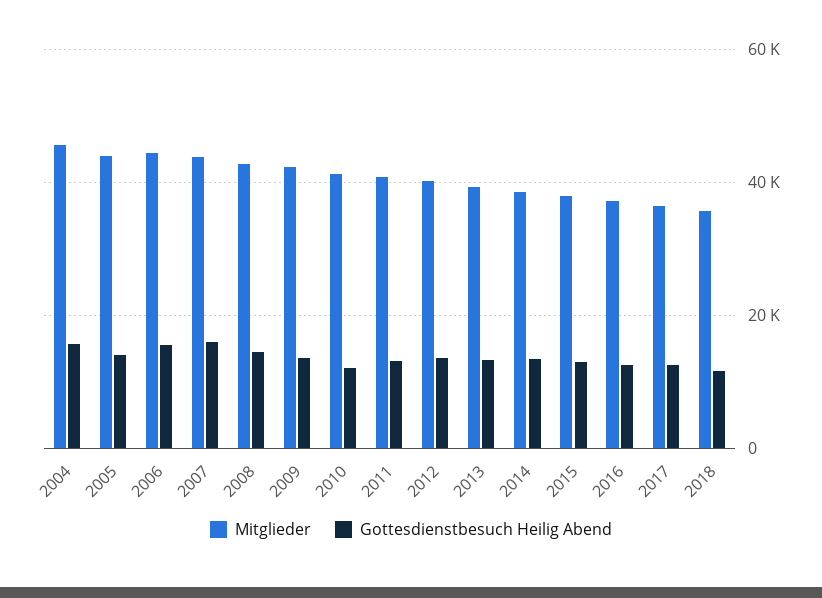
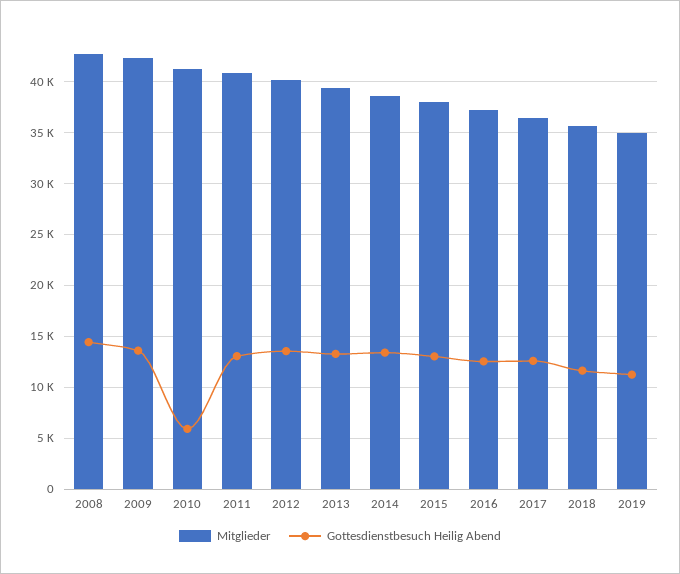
Mitglieder, 2004: 46000 -> none
Gottesdienstbesuch Heilig Abend, 2004: 16000 -> none
Mitglieder, 2005: 44000 -> none
Gottesdienstbesuch Heilig Abend, 2005: 14000 -> none
Mitglieder, 2006: 44000 -> none
Gottesdienstbesuch Heilig Abend, 2006: 16000 -> none
Mitglieder, 2007: 44000 -> none
Gottesdienstbesuch Heilig Abend, 2007: 16000 -> none
Gottesdienstbesuch Heilig Abend, 2010: 12000 -> 6000
Mitglieder, 2019: none -> 35000
Gottesdienstbesuch Heilig Abend, 2019: none -> 11000

